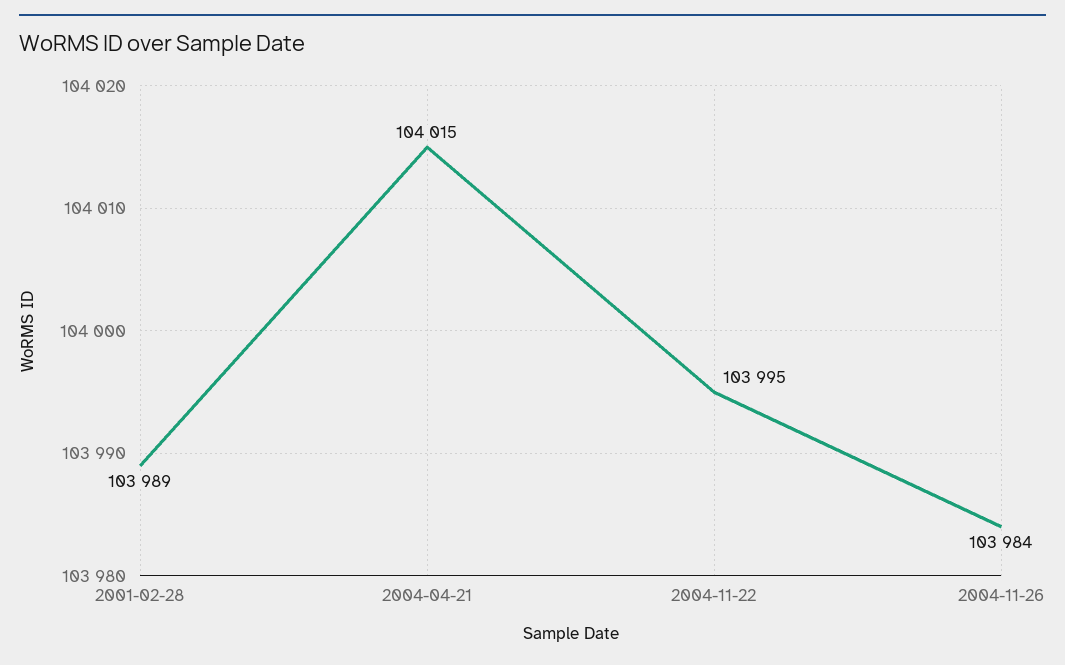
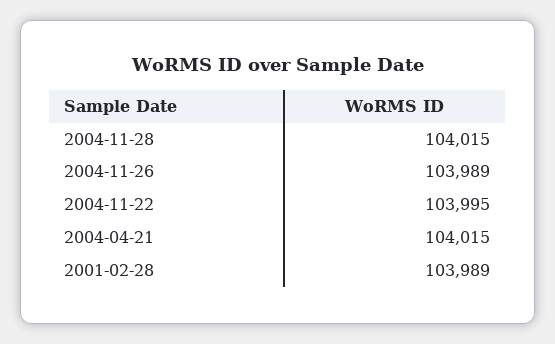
2004-11-26: 103984 -> 103989
2004-11-28: none -> 104015

